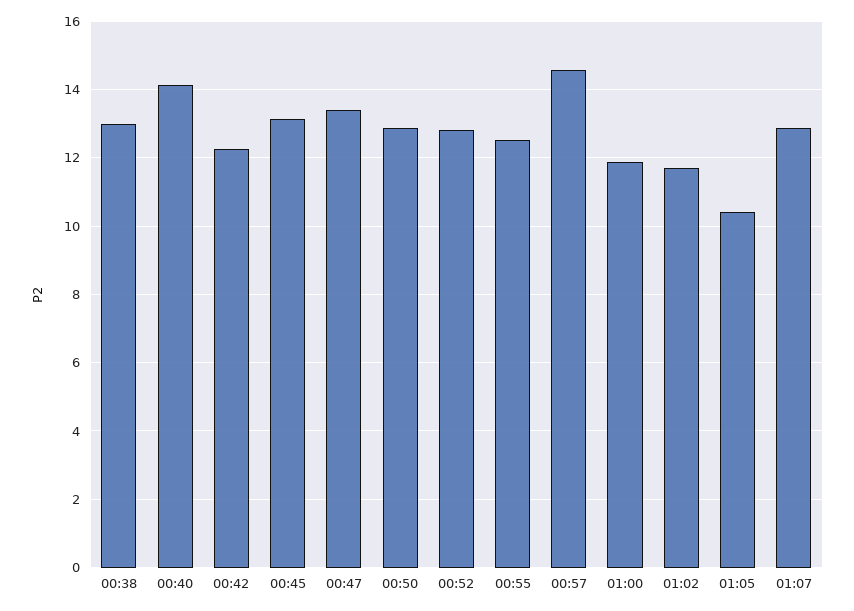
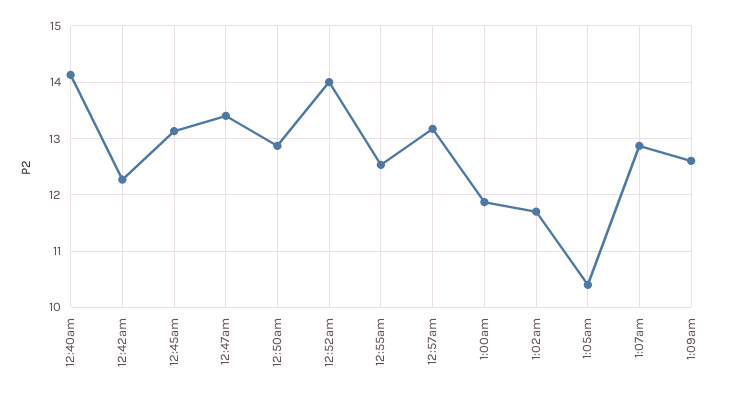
00:38: 13 -> none
00:52: 12.8 -> 14
00:57: 14.6 -> 13.2
1:09am: none -> 12.6

